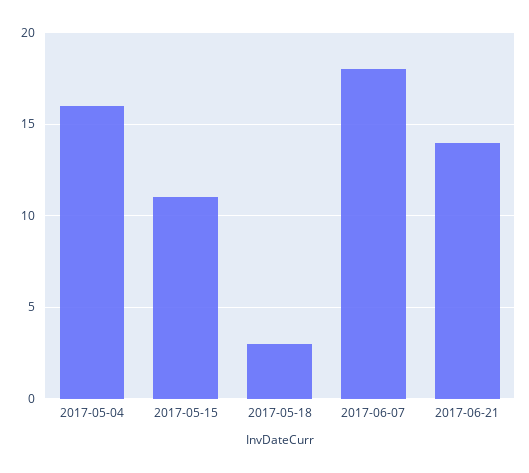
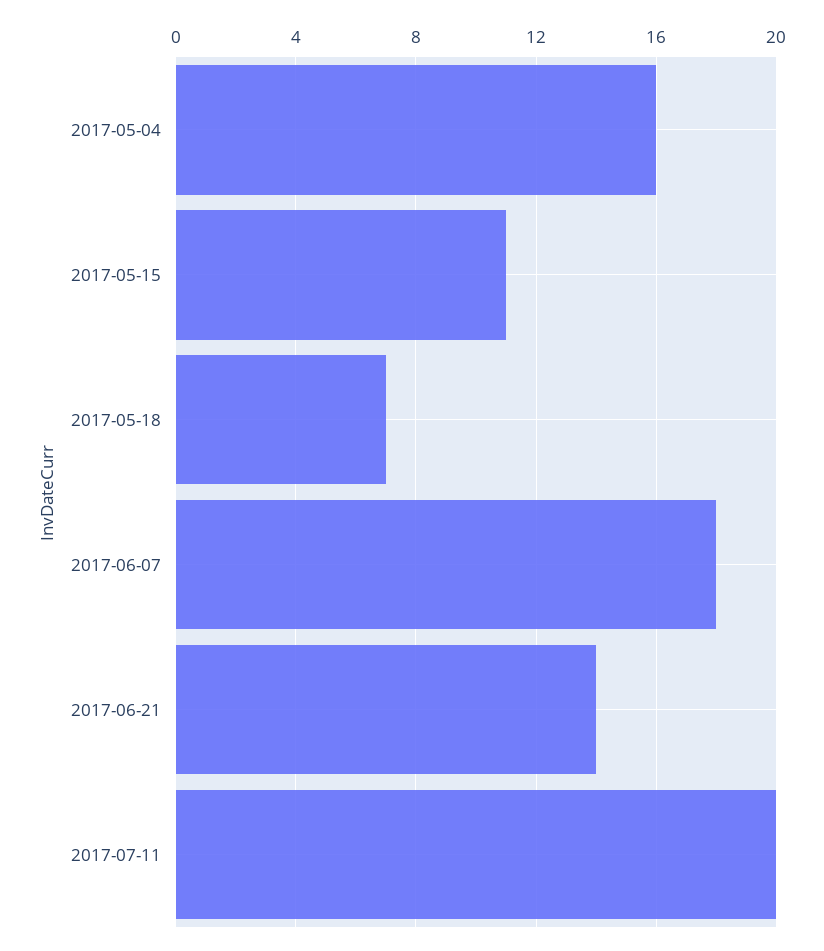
2017-05-18: 3 -> 7
2017-07-11: none -> 20

